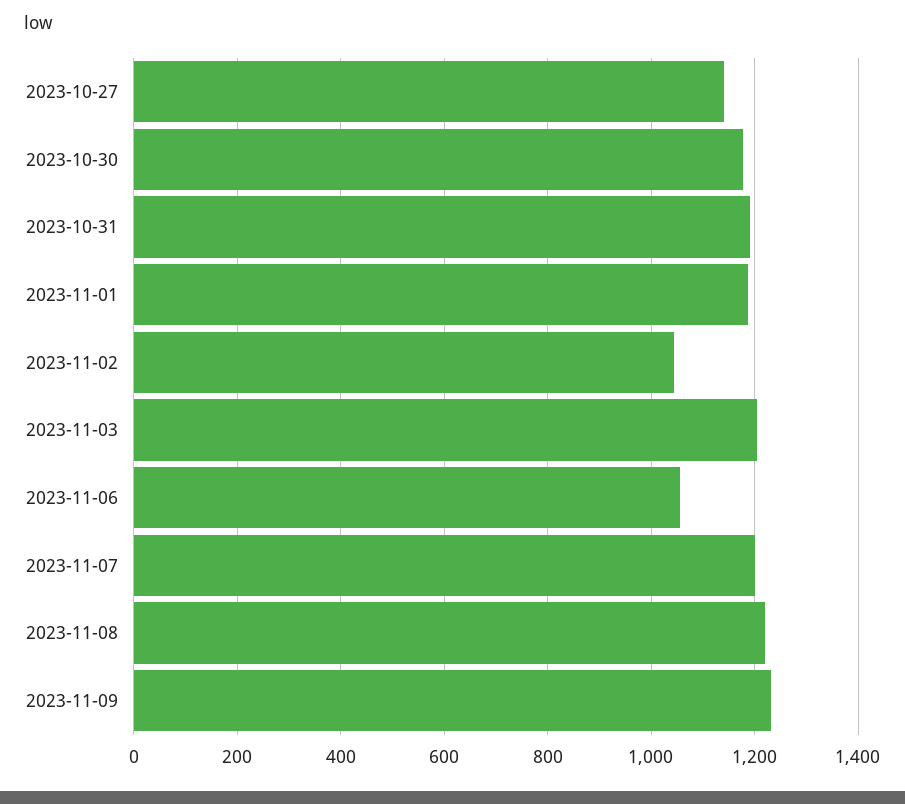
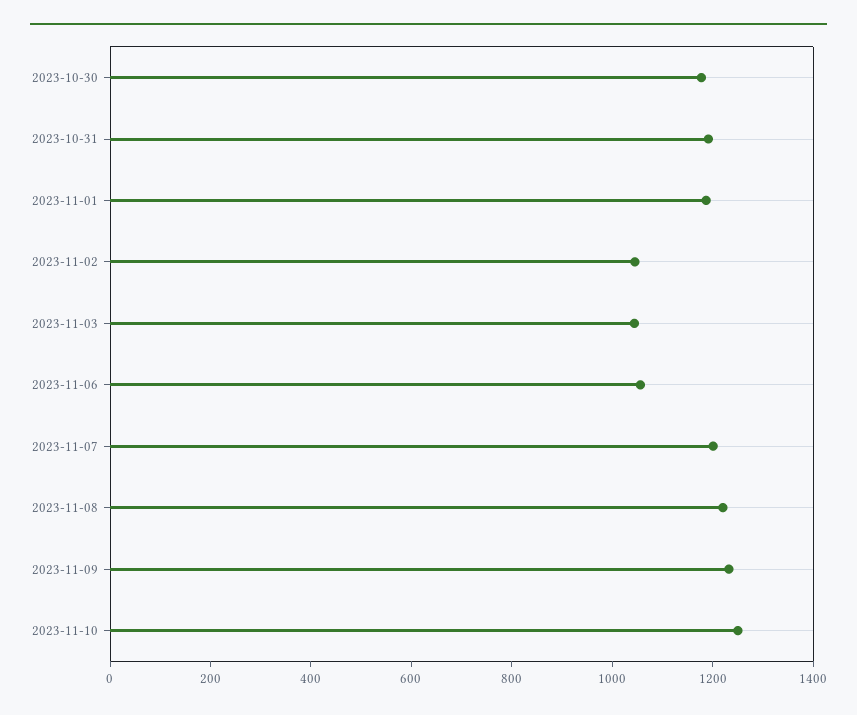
2023-10-27: 1140 -> none
2023-11-03: 1200 -> 1050
2023-11-10: none -> 1250

